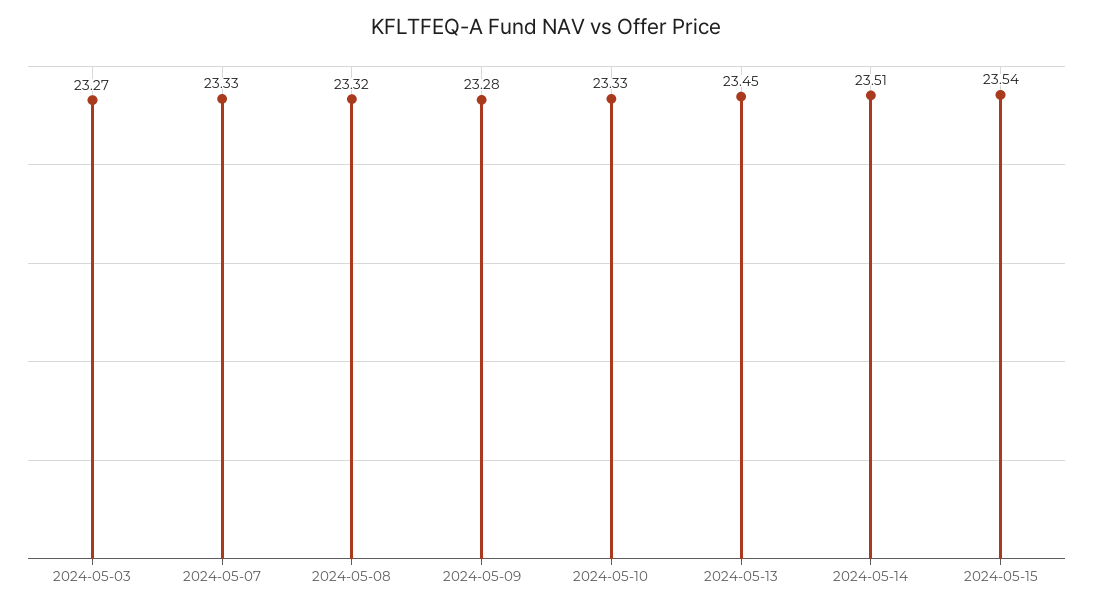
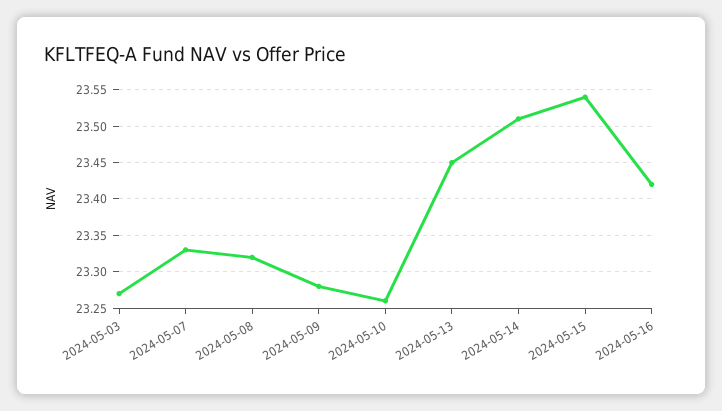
2024-05-10: 23.33 -> 23.26
2024-05-16: none -> 23.42

